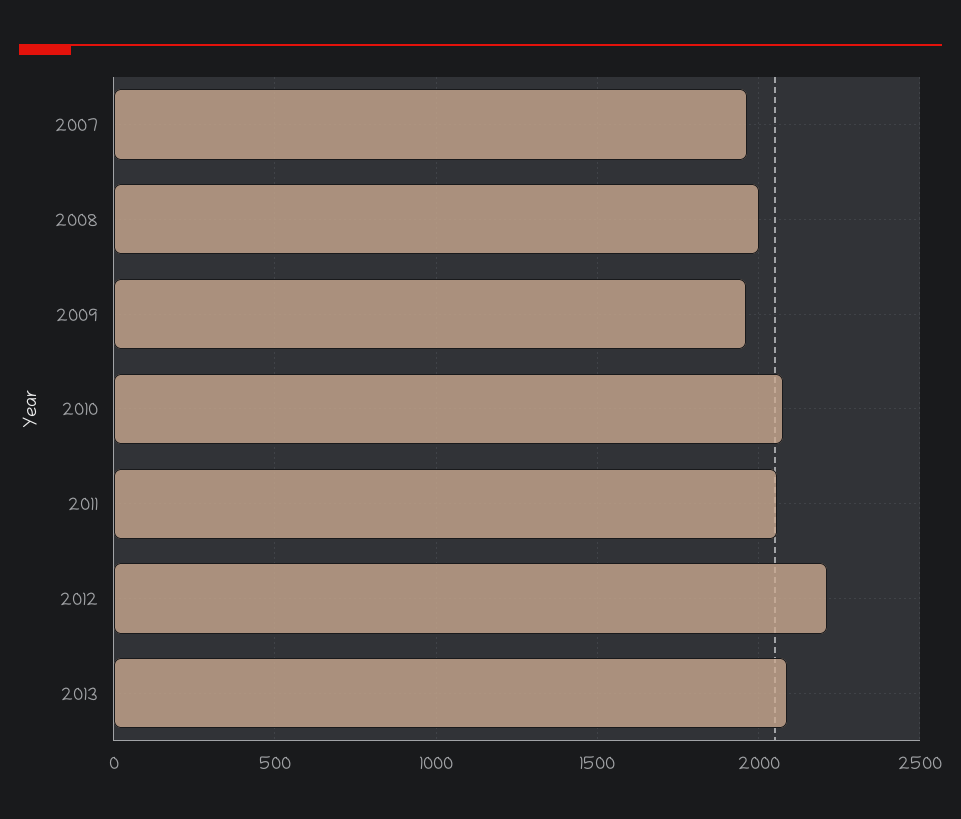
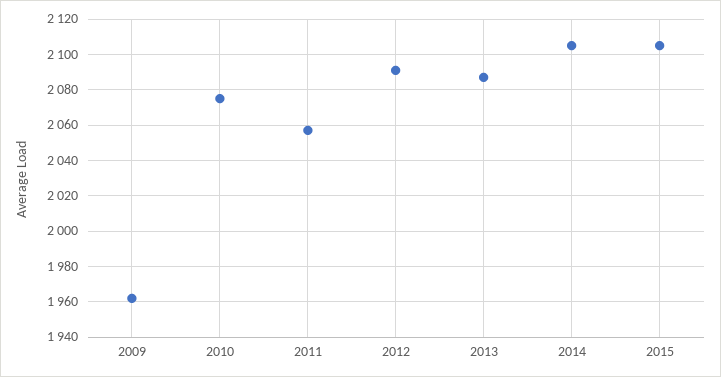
2007: 1950 -> none
2008: 2000 -> none
2012: 2200 -> 2090
2014: none -> 2105
2015: none -> 2105

